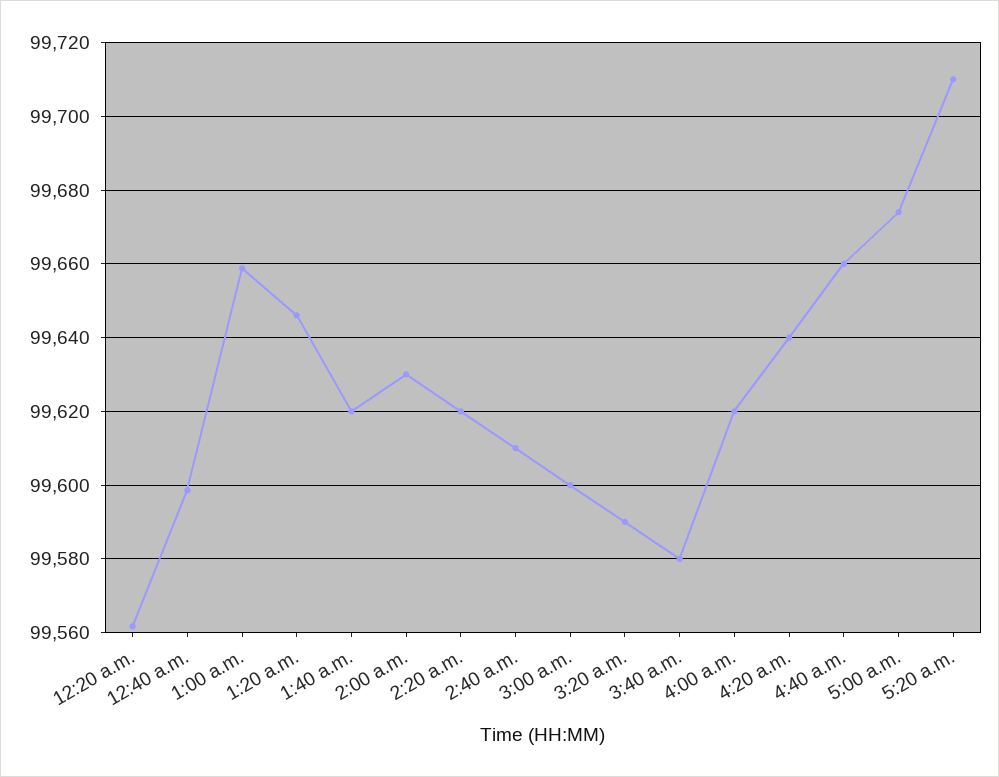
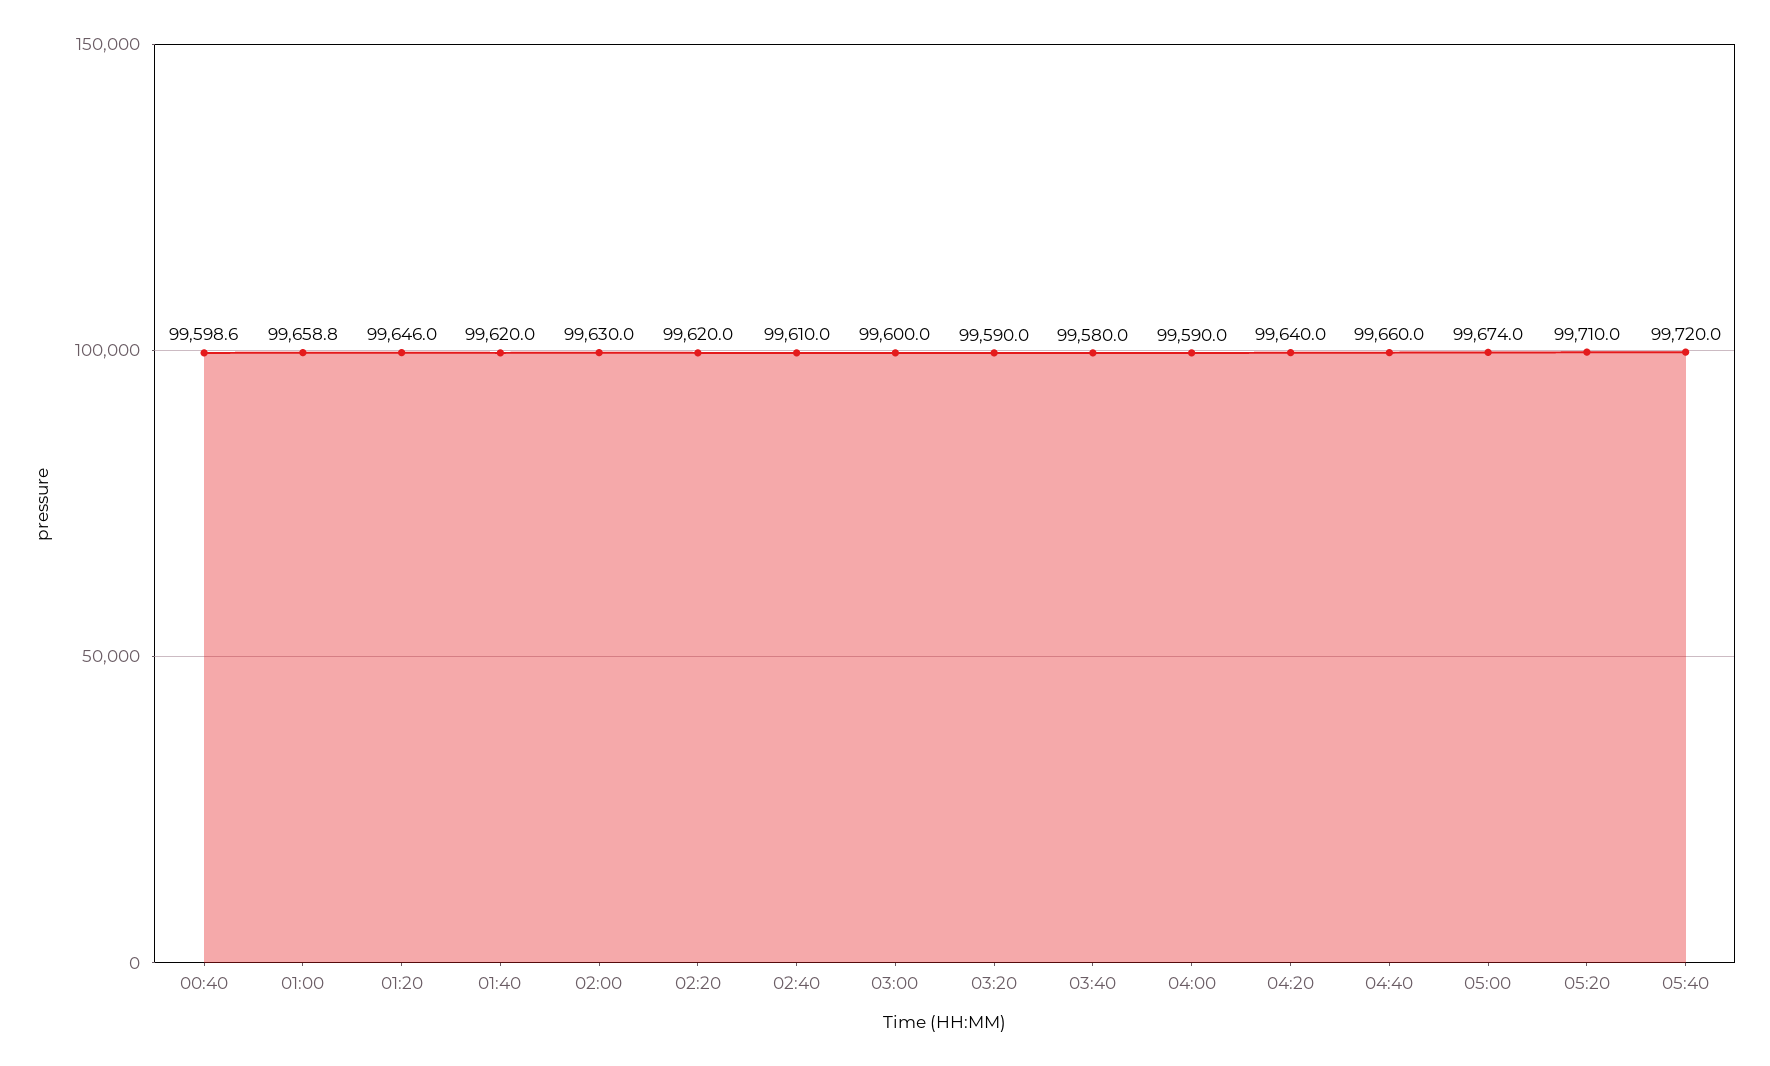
12:20 a.m.: 99562 -> none
4:00 a.m.: 99620 -> 99590
05:40: none -> 99720

